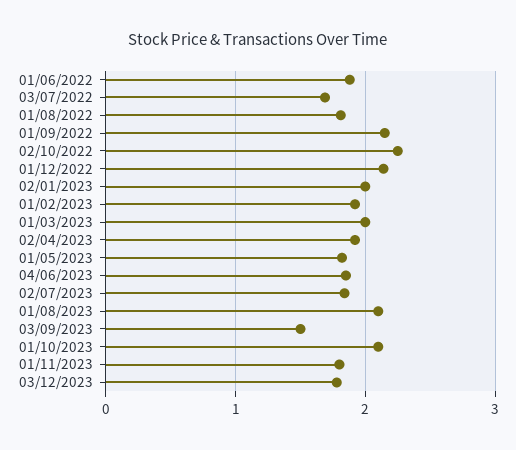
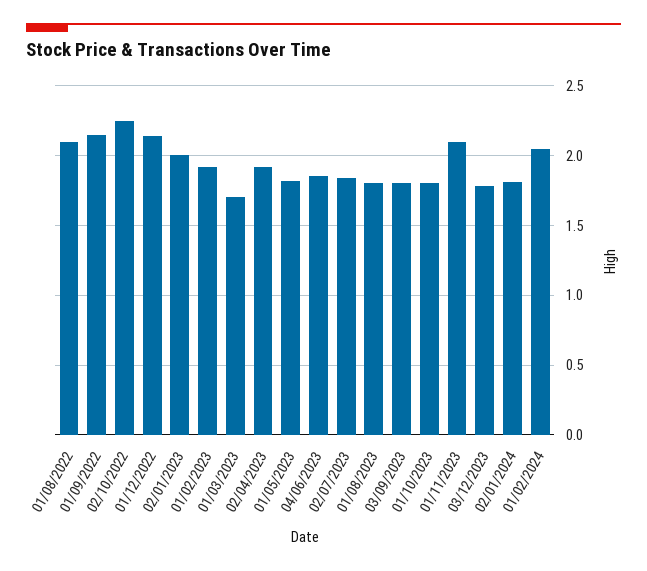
01/06/2022: 1.9 -> none
03/07/2022: 1.7 -> none
01/08/2022: 1.8 -> 2.1
01/03/2023: 2 -> 1.7
01/08/2023: 2.1 -> 1.8
03/09/2023: 1.5 -> 1.8
01/10/2023: 2.1 -> 1.8
01/11/2023: 1.8 -> 2.1
02/01/2024: none -> 1.8
01/02/2024: none -> 2.05

